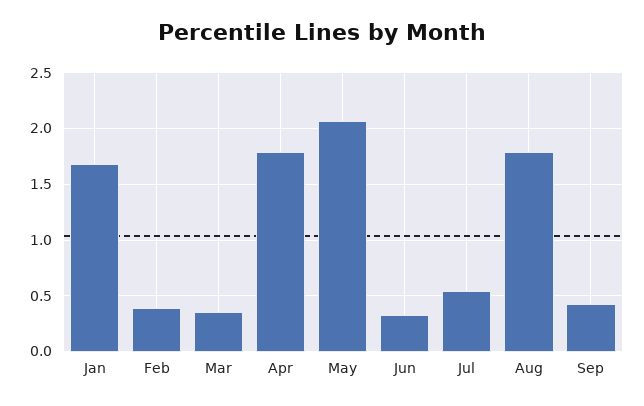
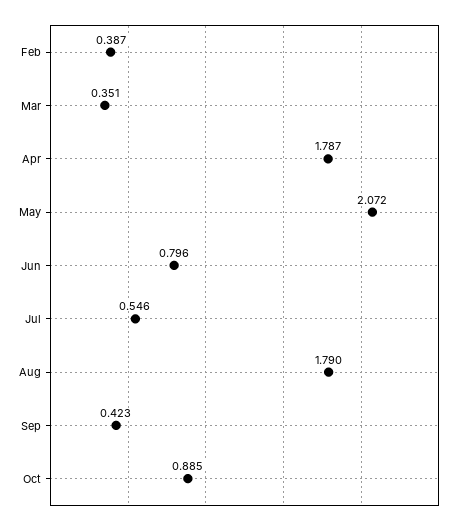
Jan: 1.7 -> none
Jun: 0.3 -> 0.796
Oct: none -> 0.885

